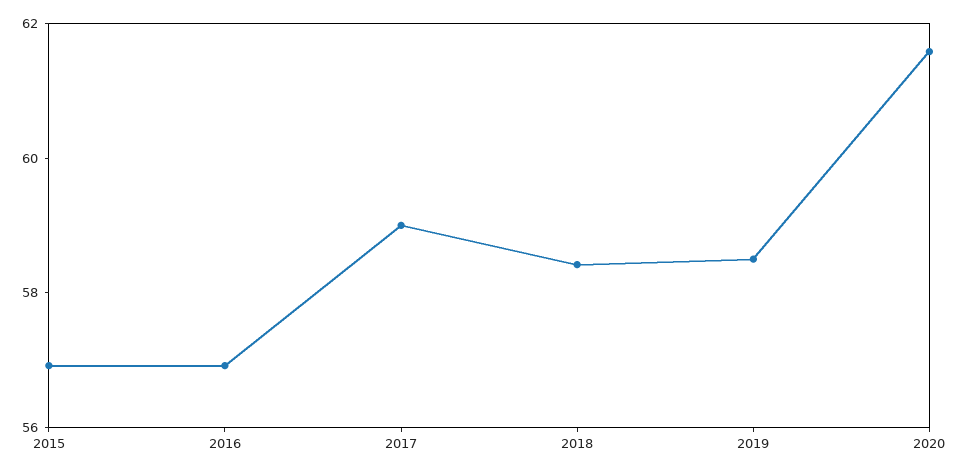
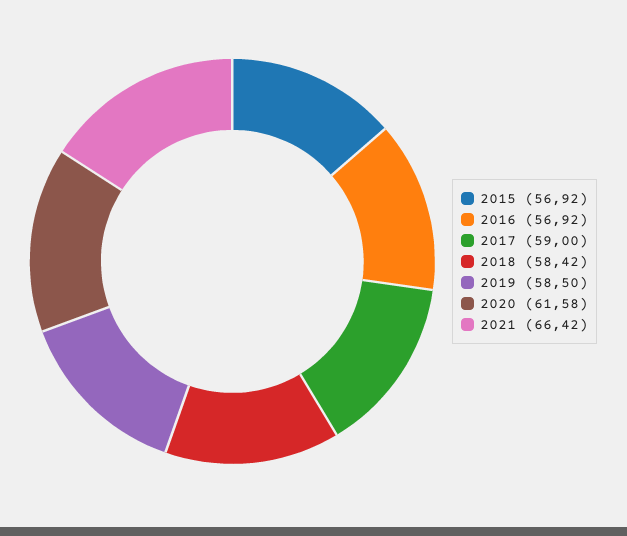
2021: none -> 66.42

